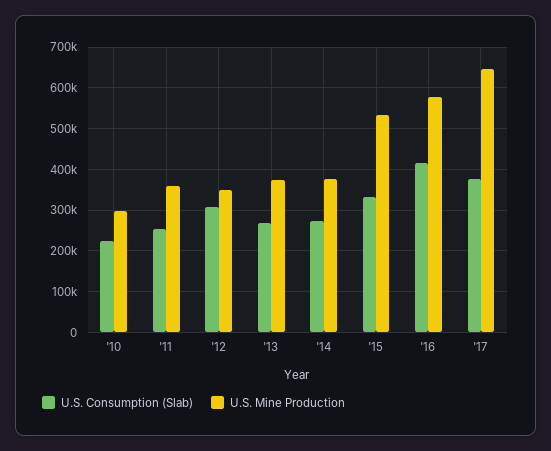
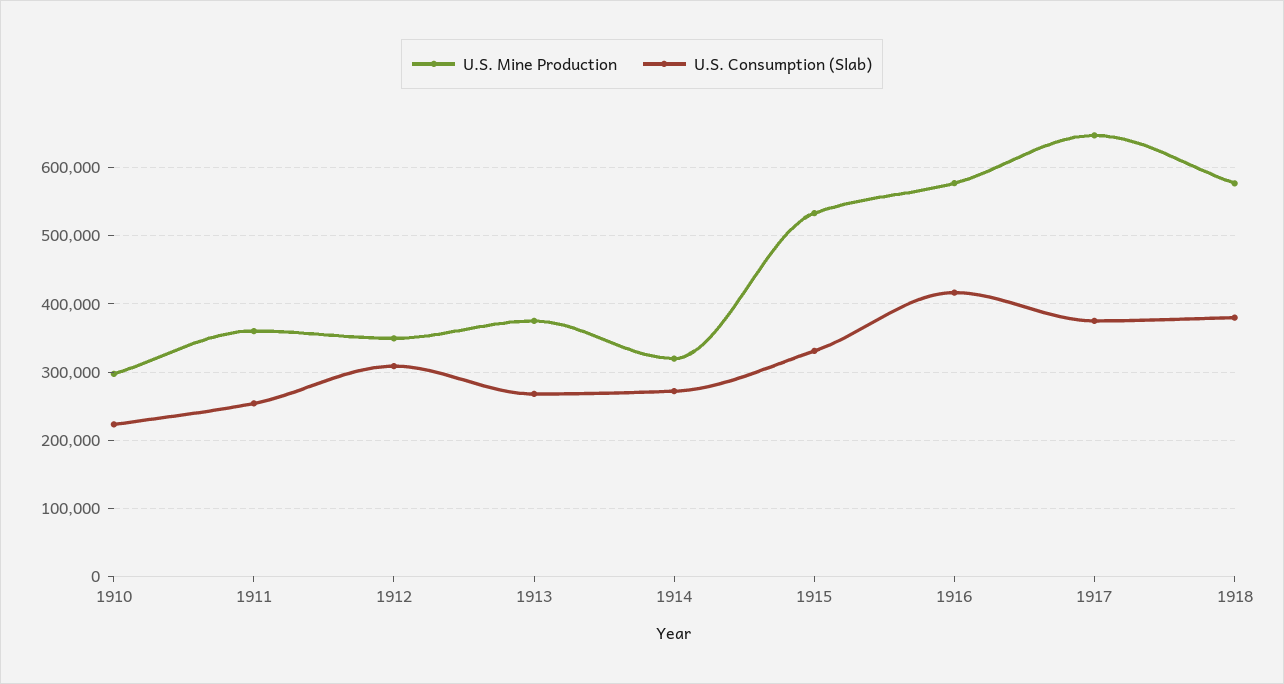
U.S. Mine Production, '14: 380000 -> 320000
U.S. Mine Production, 1918: none -> 580000
U.S. Consumption (Slab), 1918: none -> 380000

